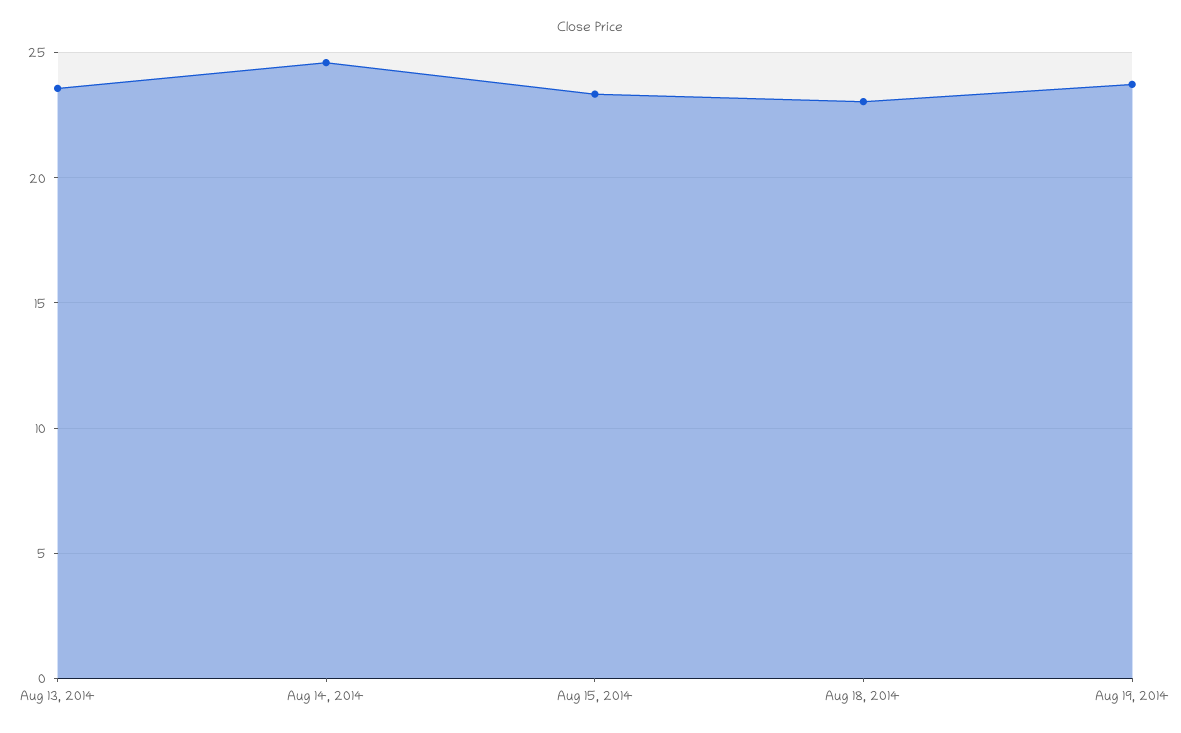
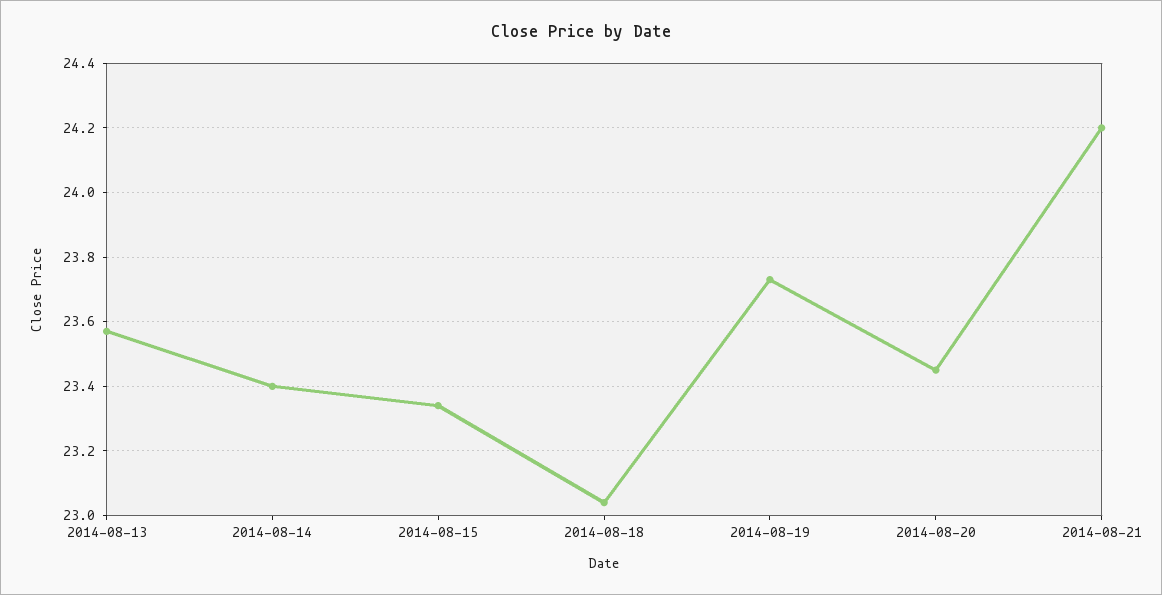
Aug 14, 2014: 24.5 -> 23.4
2014-08-20: none -> 23.45
2014-08-21: none -> 24.2

